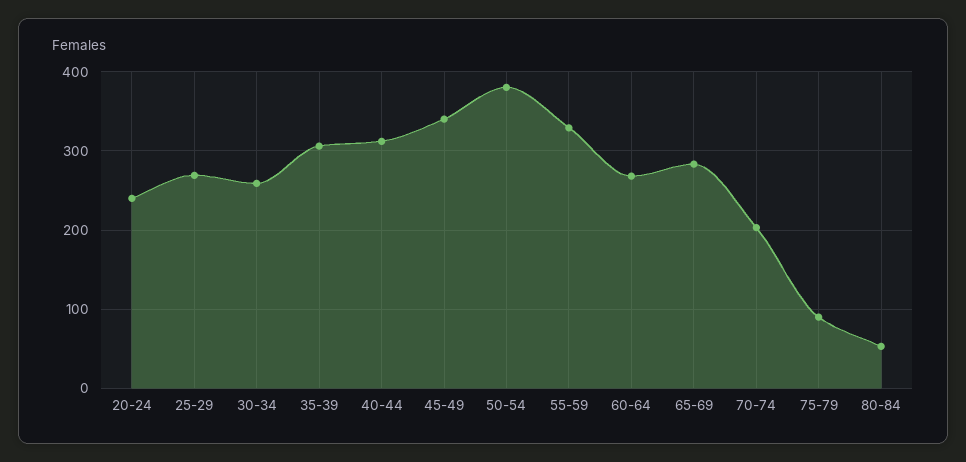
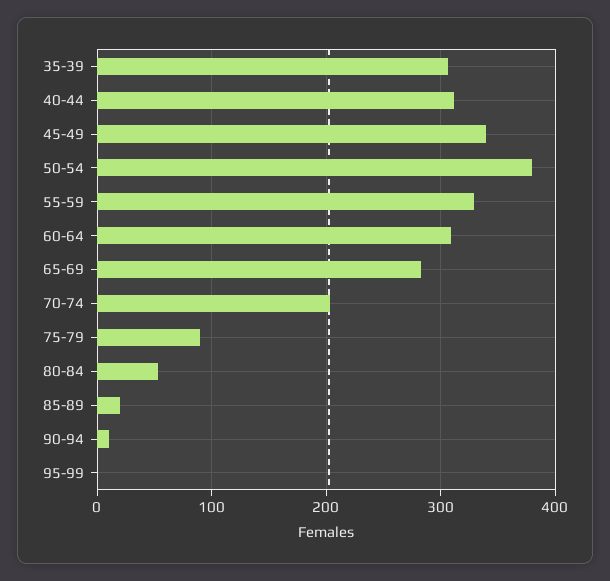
20-24: 240 -> none
25-29: 270 -> none
30-34: 260 -> none
60-64: 270 -> 310
85-89: none -> 20
90-94: none -> 10
95-99: none -> 0

